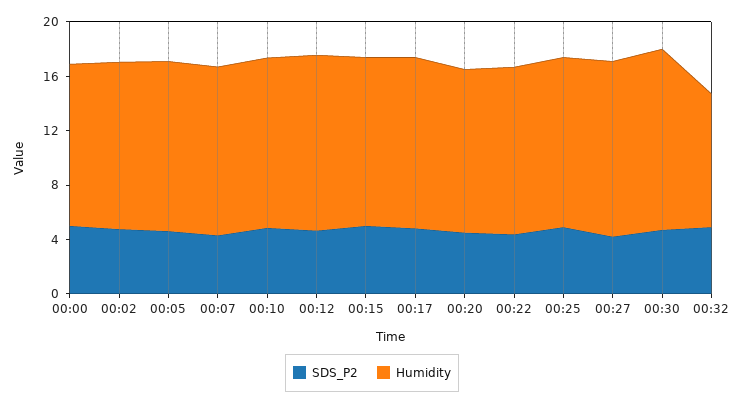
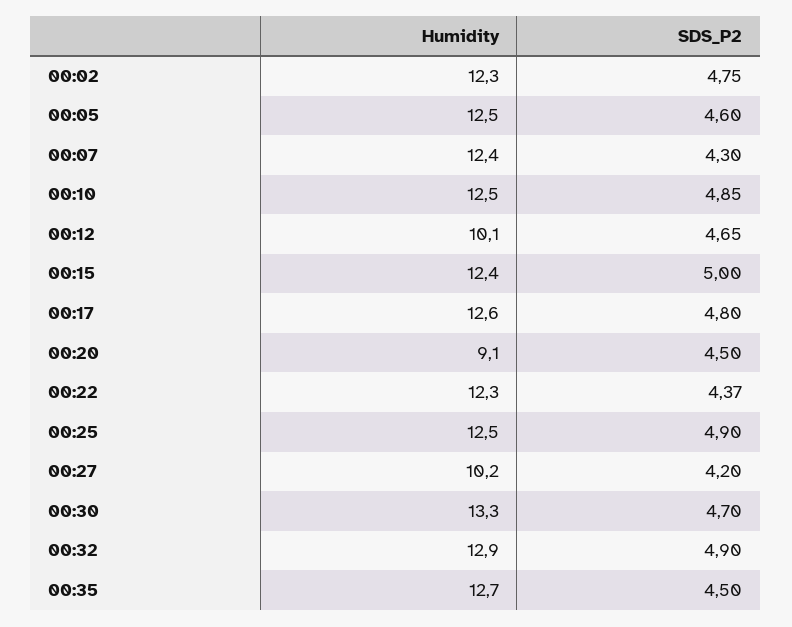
SDS_P2, 00:00: 5 -> none
Humidity, 00:00: 12 -> none
Humidity, 00:12: 13 -> 10.1
Humidity, 00:20: 12 -> 9.1
Humidity, 00:27: 13 -> 10.2
Humidity, 00:32: 10 -> 12.9
Humidity, 00:35: none -> 12.7
SDS_P2, 00:35: none -> 4.5

